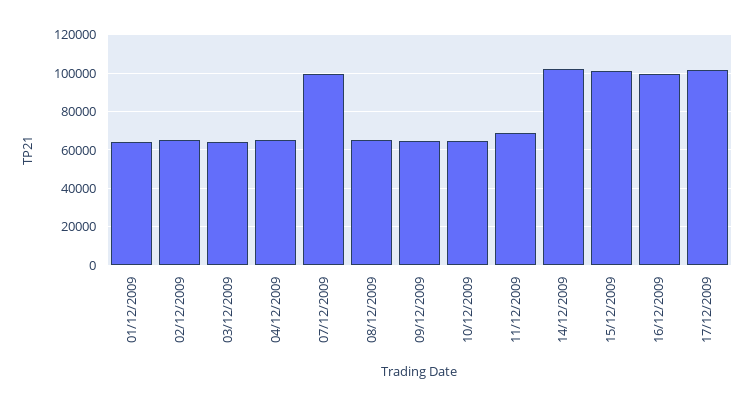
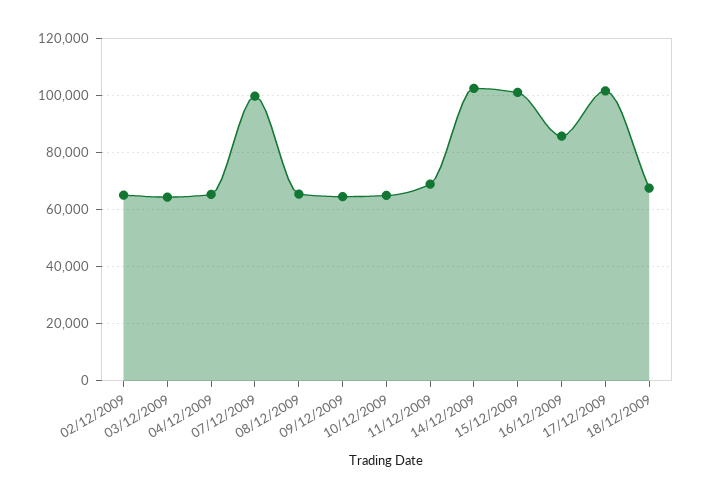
01/12/2009: 65000 -> none
16/12/2009: 100000 -> 85000
18/12/2009: none -> 67500

